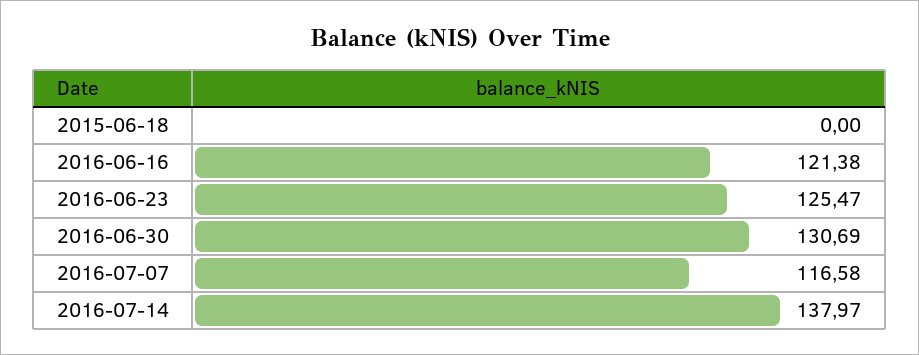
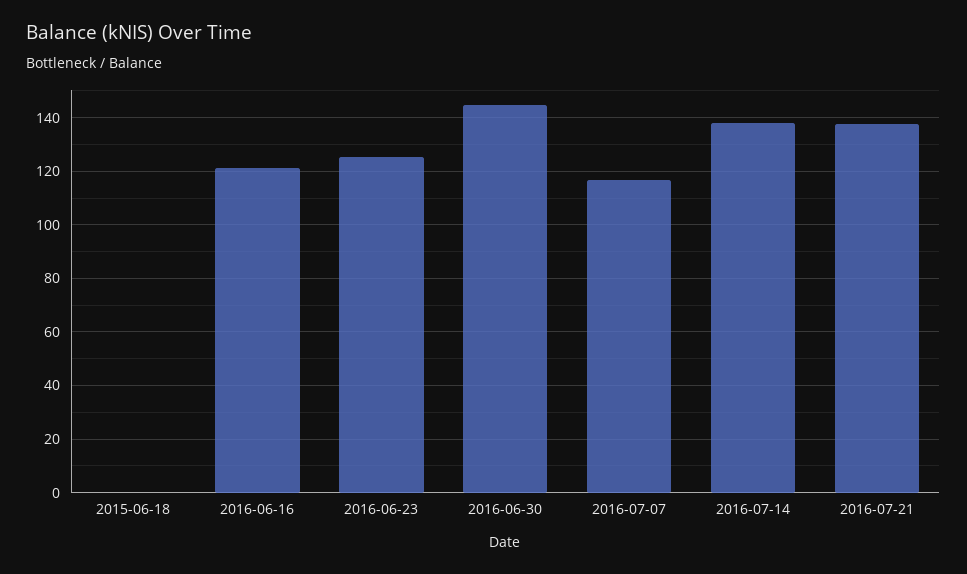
2016-06-30: 130.69 -> 145
2016-07-21: none -> 137.5

